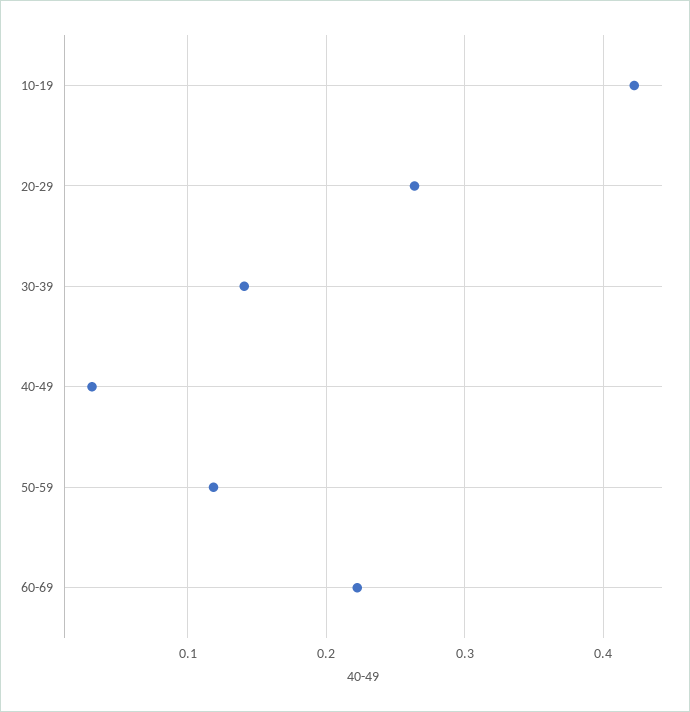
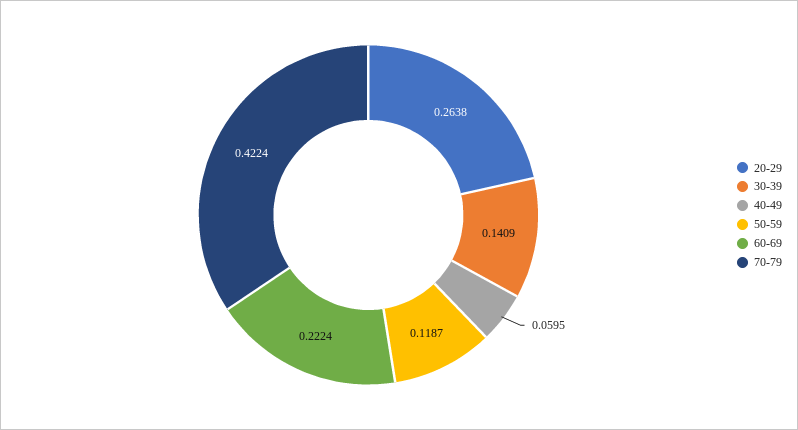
10-19: 0.42 -> none
40-49: 0.03 -> 0.0595
70-79: none -> 0.4224

